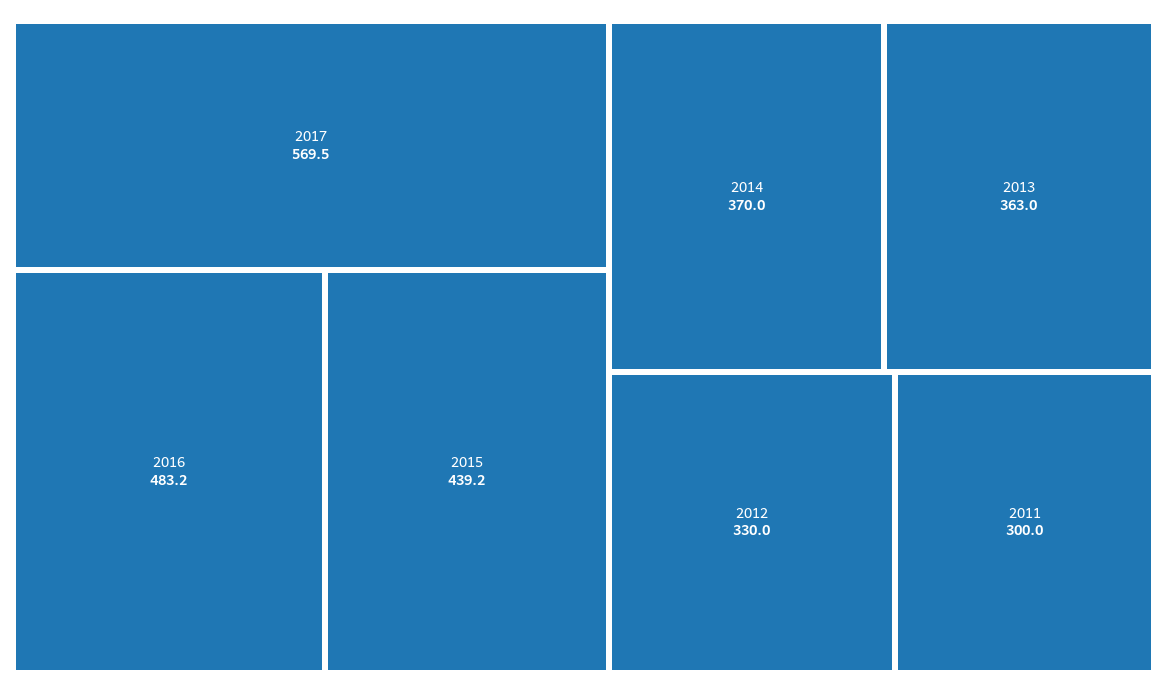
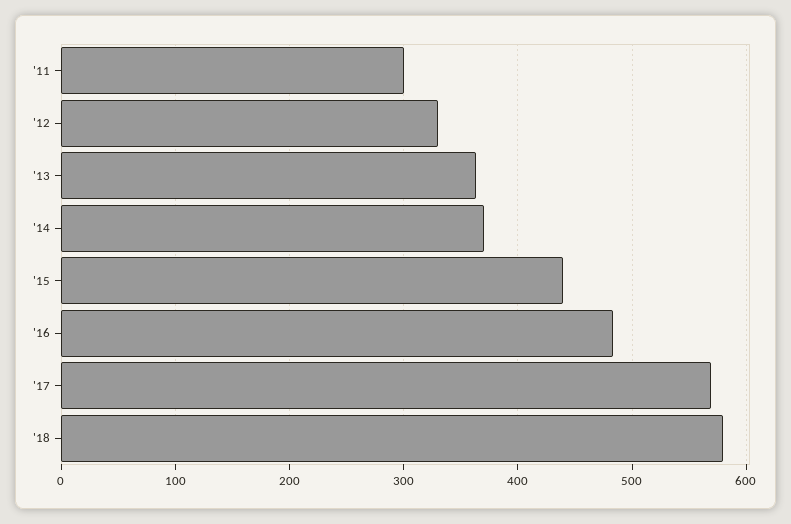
'18: none -> 580

